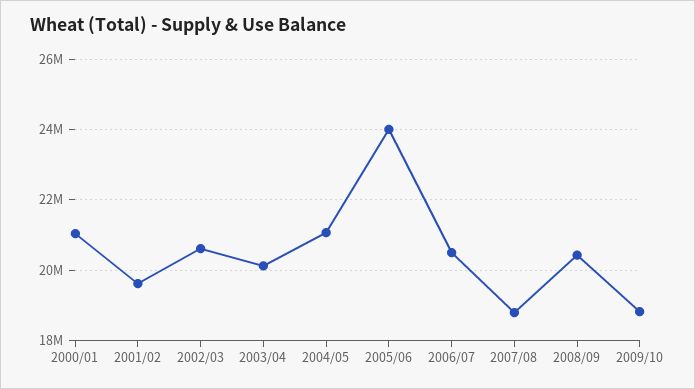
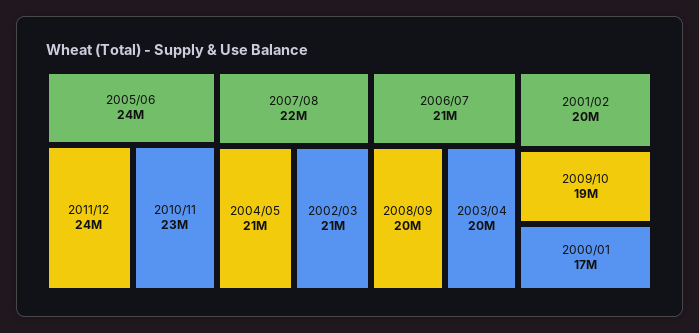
2000/01: 21000000 -> 17000000
2007/08: 18800000 -> 22000000
2011/12: none -> 24000000
2010/11: none -> 23000000

